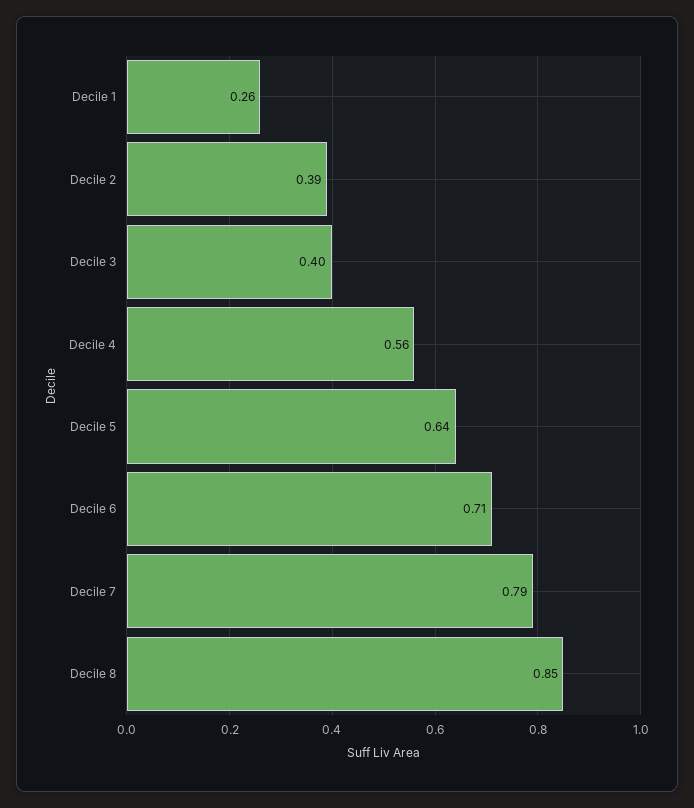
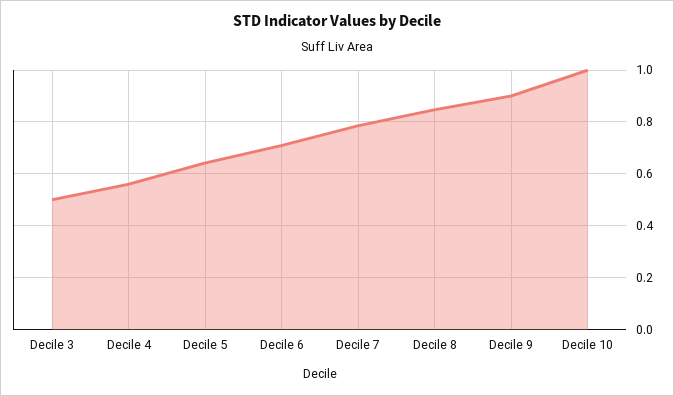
Decile 1: 0.26 -> none
Decile 2: 0.39 -> none
Decile 3: 0.4 -> 0.5
Decile 9: none -> 0.9
Decile 10: none -> 1

